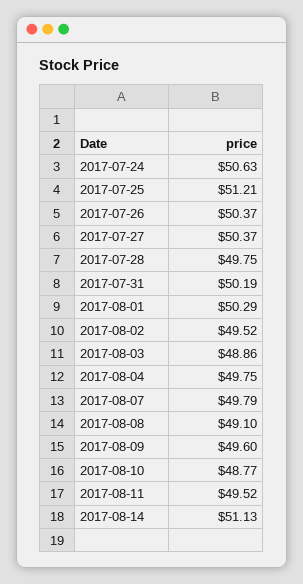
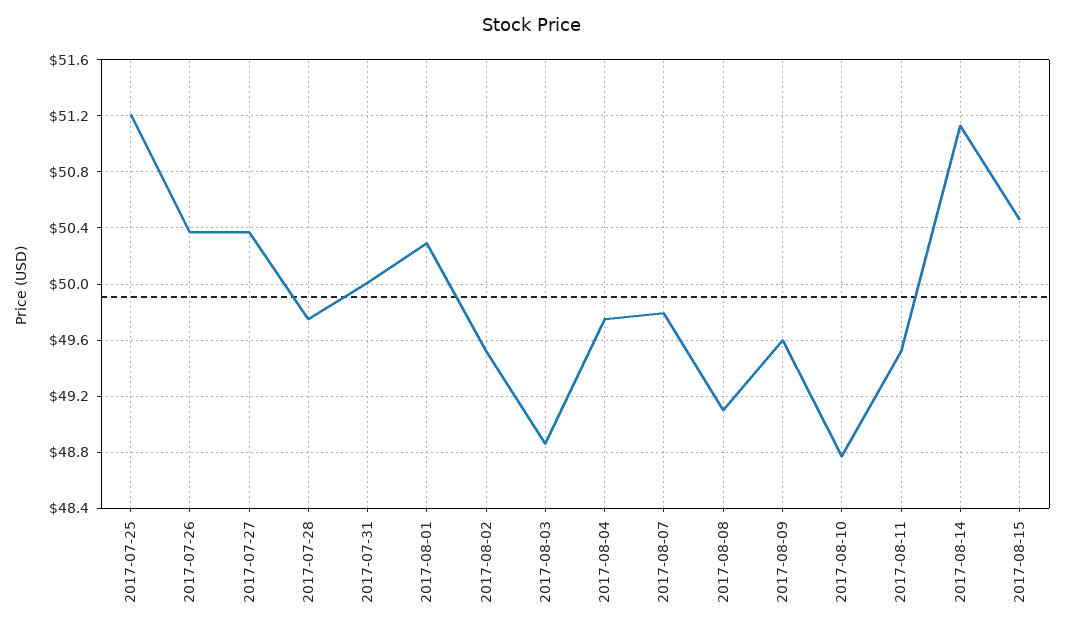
2017-07-24: 50.63 -> none
2017-07-31: 50.19 -> 50
2017-08-15: none -> 50.45

